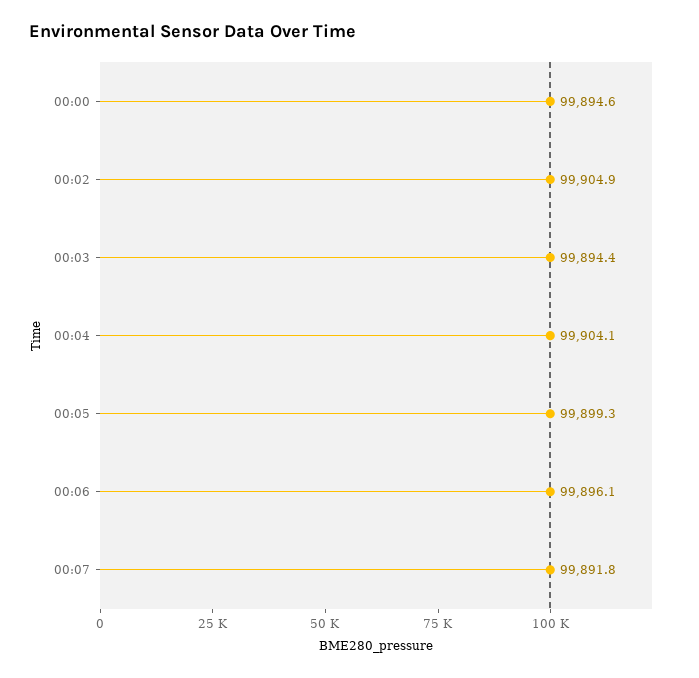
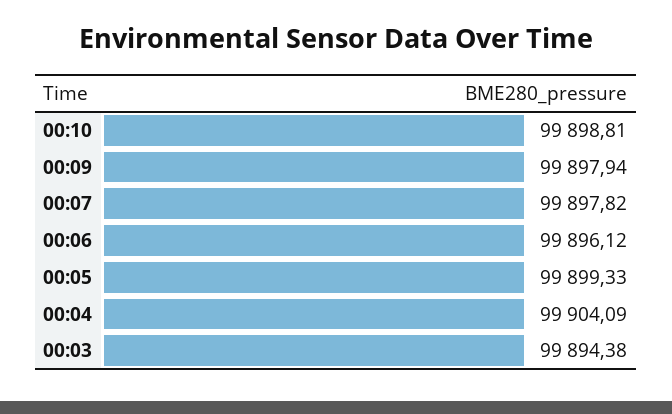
00:00: 99894.6 -> none
00:02: 99904.9 -> none
00:07: 99891.8 -> 99897.82
00:10: none -> 99898.81
00:09: none -> 99897.94

